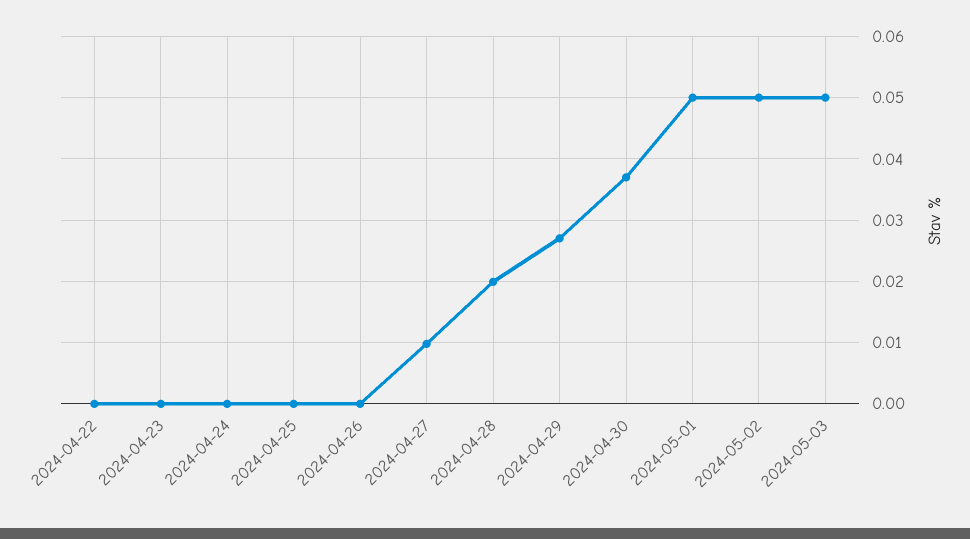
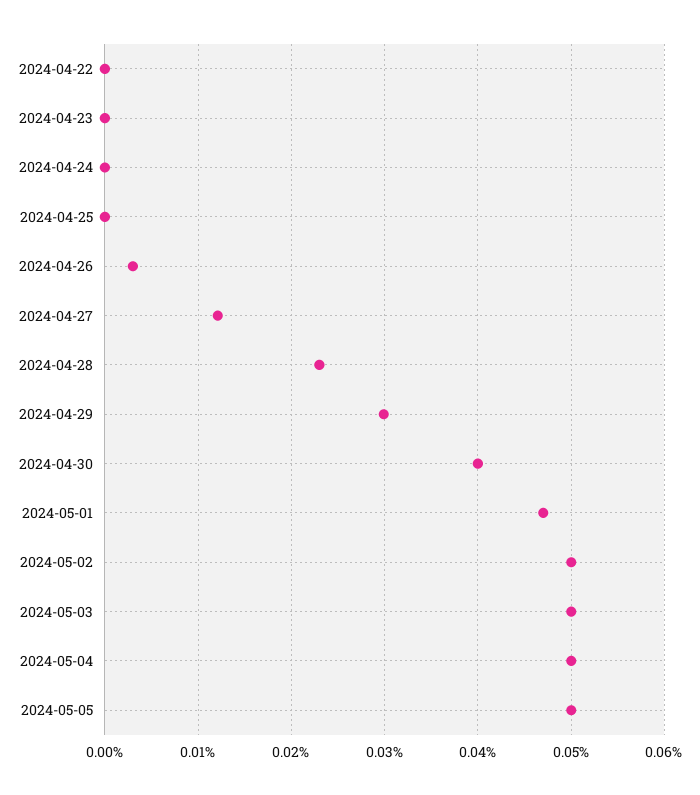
2024-04-26: 0 -> 0.003
2024-04-27: 0.01 -> 0.012
2024-04-28: 0.02 -> 0.023
2024-04-29: 0.027 -> 0.03
2024-04-30: 0.037 -> 0.04
2024-05-01: 0.05 -> 0.047
2024-05-04: none -> 0.05
2024-05-05: none -> 0.05

